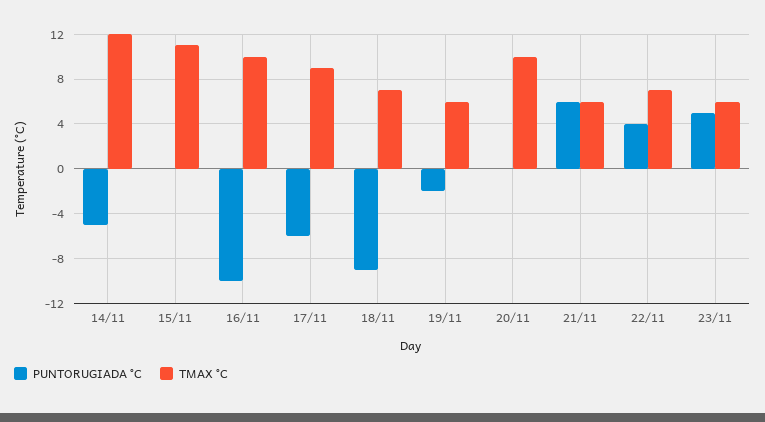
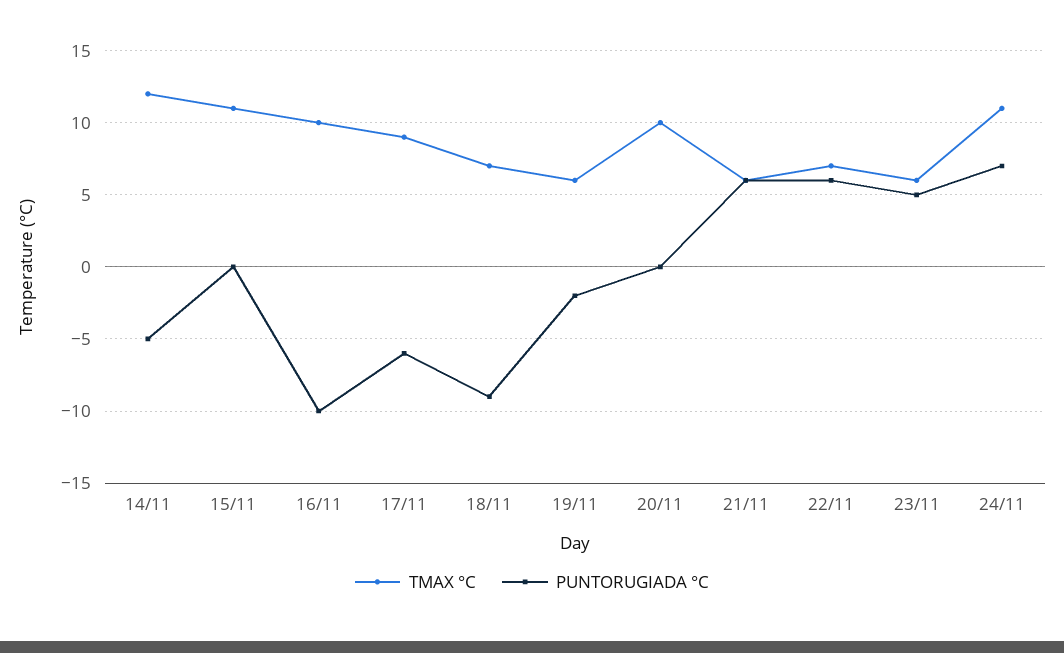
PUNTORUGIADA °C, 22/11: 4 -> 6
TMAX °C, 24/11: none -> 11
PUNTORUGIADA °C, 24/11: none -> 7

